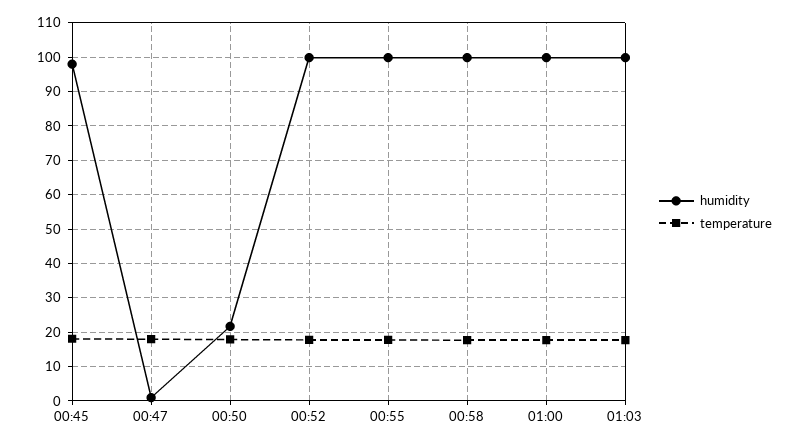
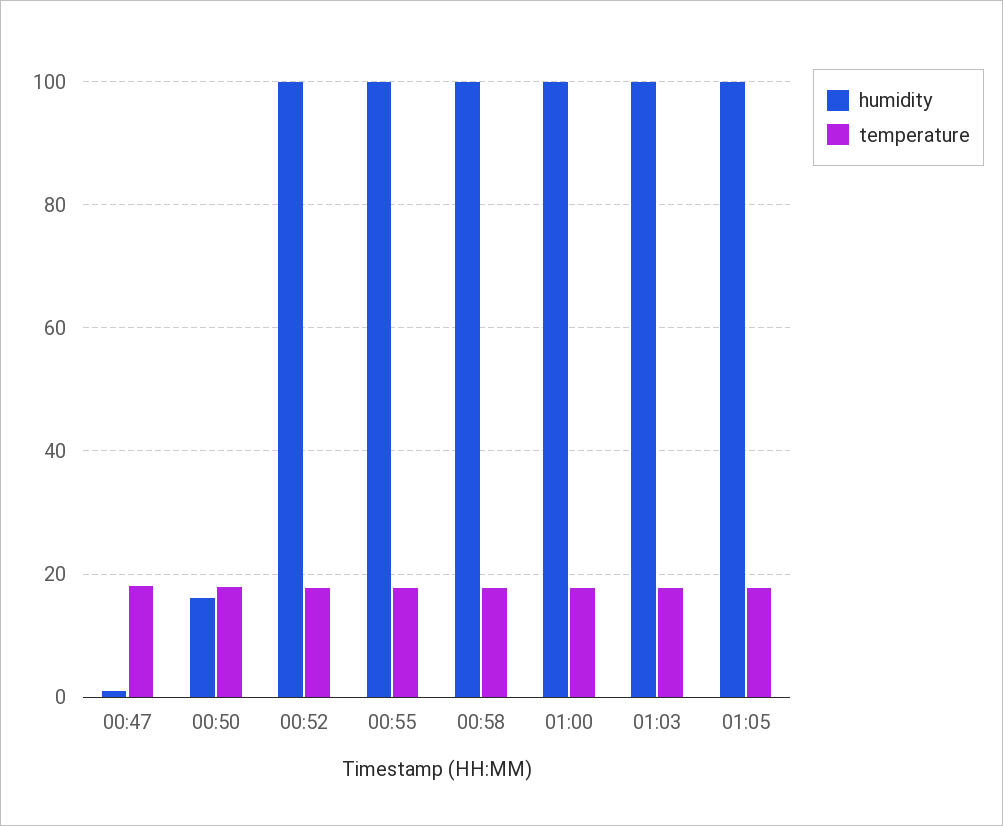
humidity, 00:45: 98 -> none
temperature, 00:45: 18 -> none
humidity, 00:50: 22 -> 16
humidity, 01:05: none -> 100
temperature, 01:05: none -> 18

